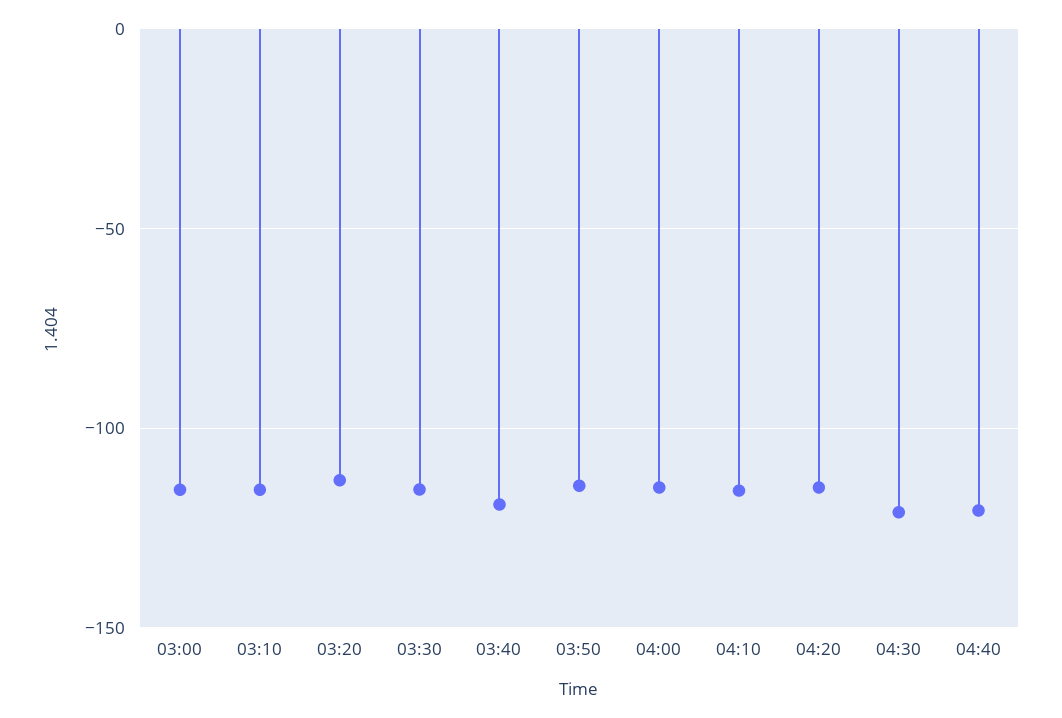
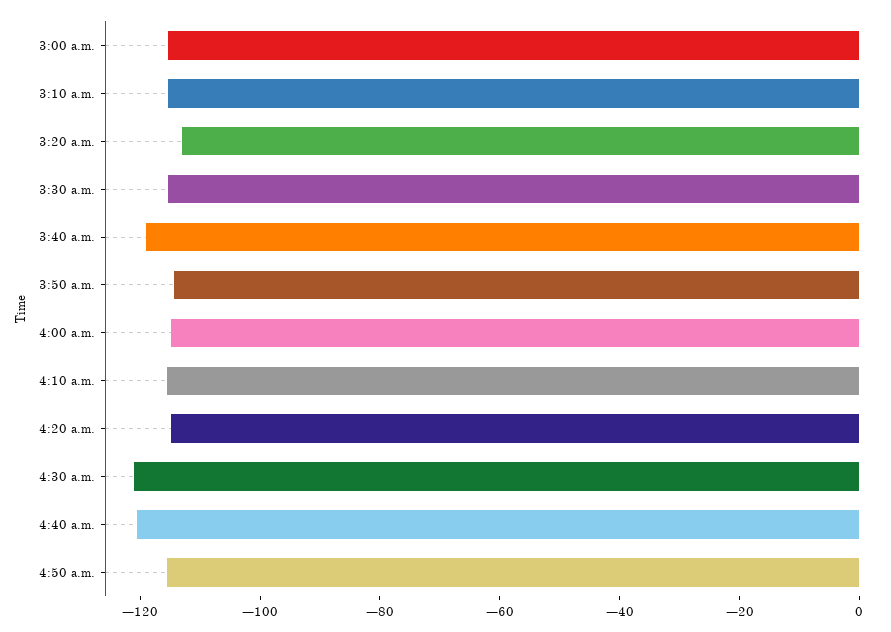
4:50 a.m.: none -> -115

